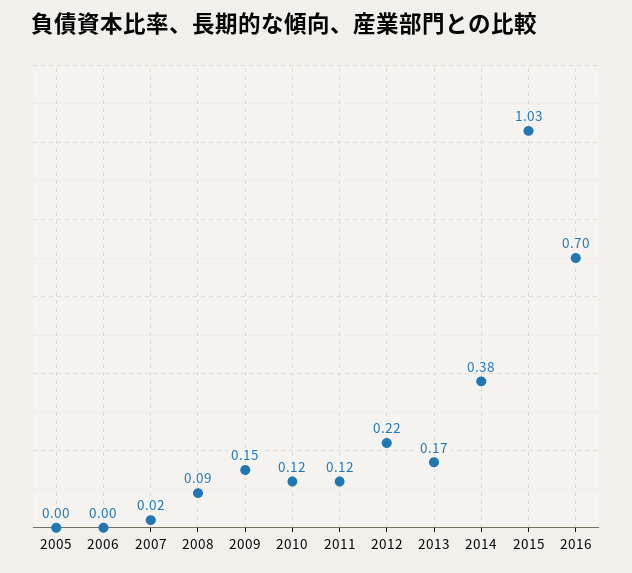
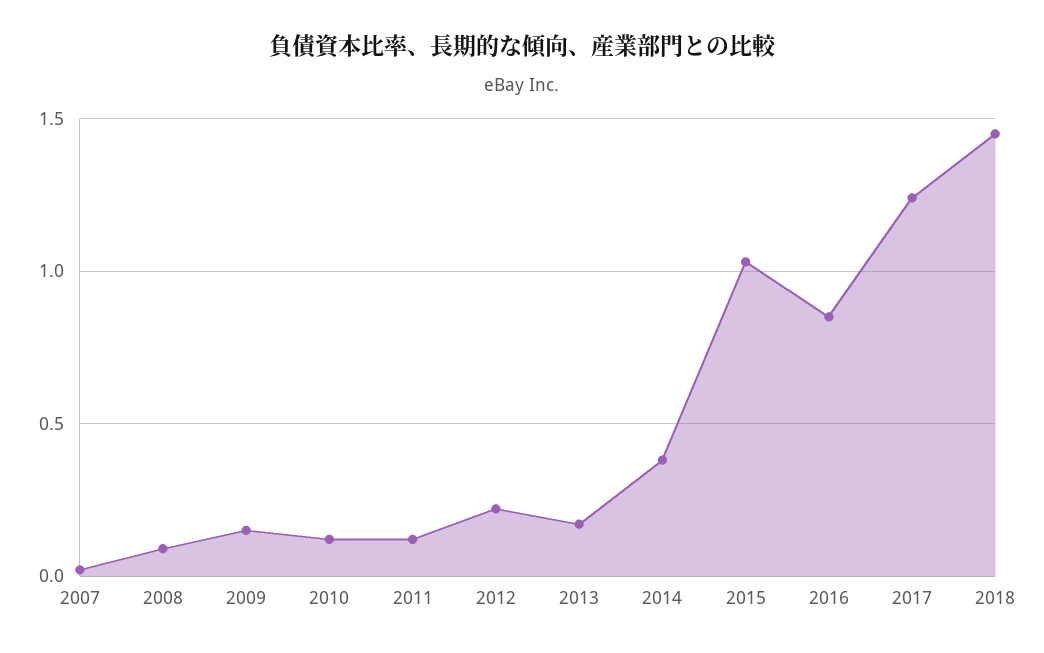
2005: 0 -> none
2006: 0 -> none
2016: 0.7 -> 0.85
2017: none -> 1.25
2018: none -> 1.45

